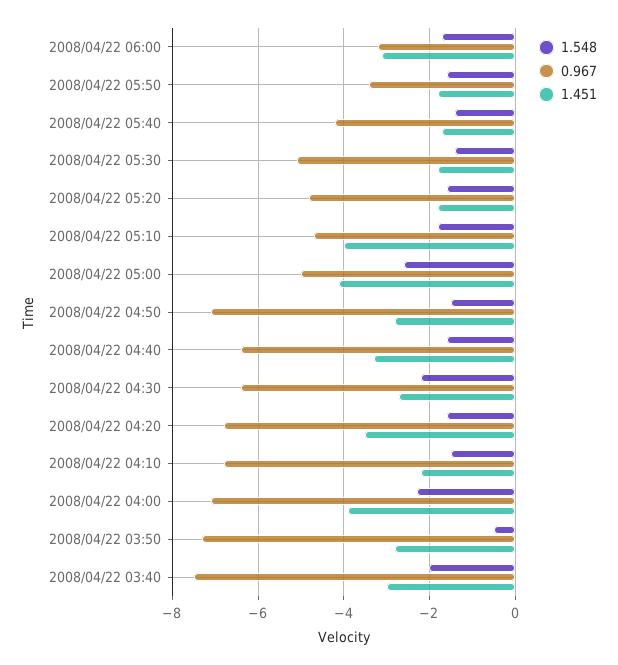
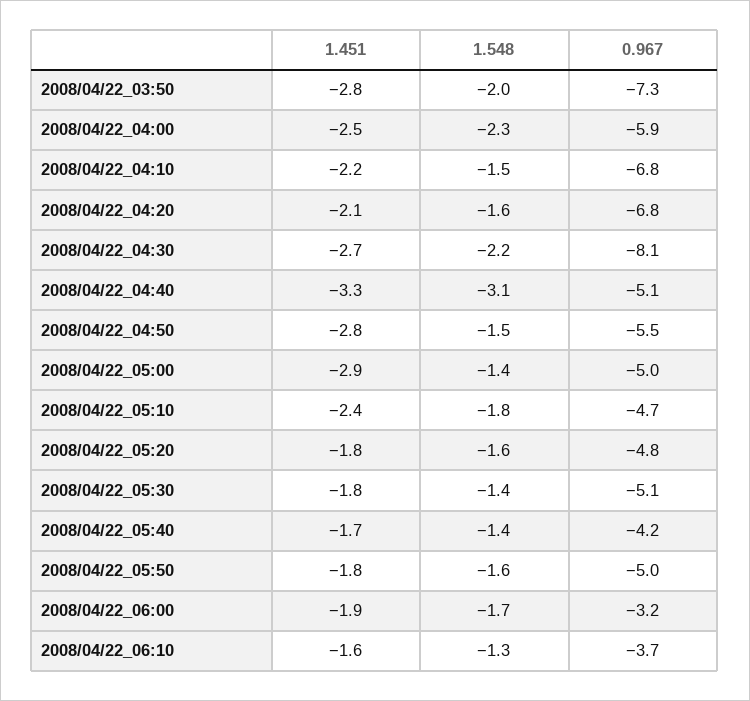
1.451, 2008/04/22 06:00: -3 -> -1.9
0.967, 2008/04/22 05:50: -3.5 -> -5
1.451, 2008/04/22 05:10: -4 -> -2.4
1.548, 2008/04/22 05:00: -2.5 -> -1.4
1.451, 2008/04/22 05:00: -4 -> -2.9
0.967, 2008/04/22 04:50: -7 -> -5.5
1.548, 2008/04/22 04:40: -1.5 -> -3.1
0.967, 2008/04/22 04:40: -6.5 -> -5.1
0.967, 2008/04/22 04:30: -6.5 -> -8.1
1.451, 2008/04/22 04:20: -3.5 -> -2.1
0.967, 2008/04/22 04:00: -7 -> -5.9
1.451, 2008/04/22 04:00: -4 -> -2.5
1.548, 2008/04/22 03:50: -0.5 -> -2
1.548, 2008/04/22 03:40: -2 -> none
0.967, 2008/04/22 03:40: -7.5 -> none
1.451, 2008/04/22 03:40: -3 -> none
1.451, 2008/04/22_06:10: none -> -1.6
1.548, 2008/04/22_06:10: none -> -1.3
0.967, 2008/04/22_06:10: none -> -3.7

